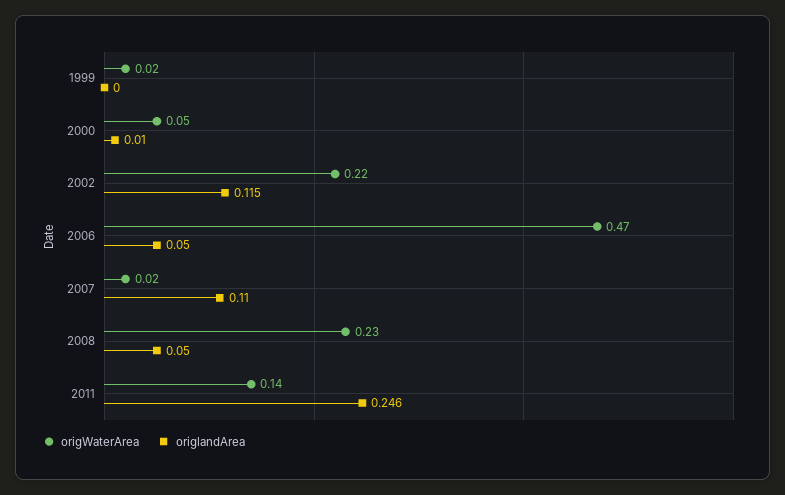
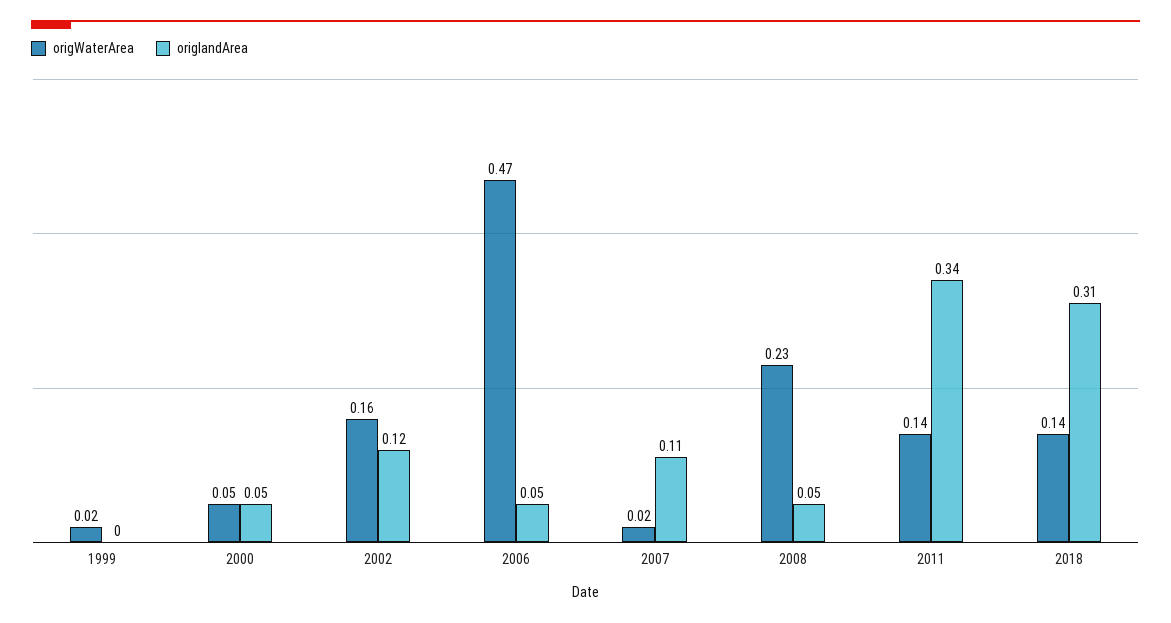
origlandArea, 2000: 0.01 -> 0.05
origWaterArea, 2002: 0.22 -> 0.16
origlandArea, 2011: 0.246 -> 0.34
origWaterArea, 2018: none -> 0.14
origlandArea, 2018: none -> 0.31

